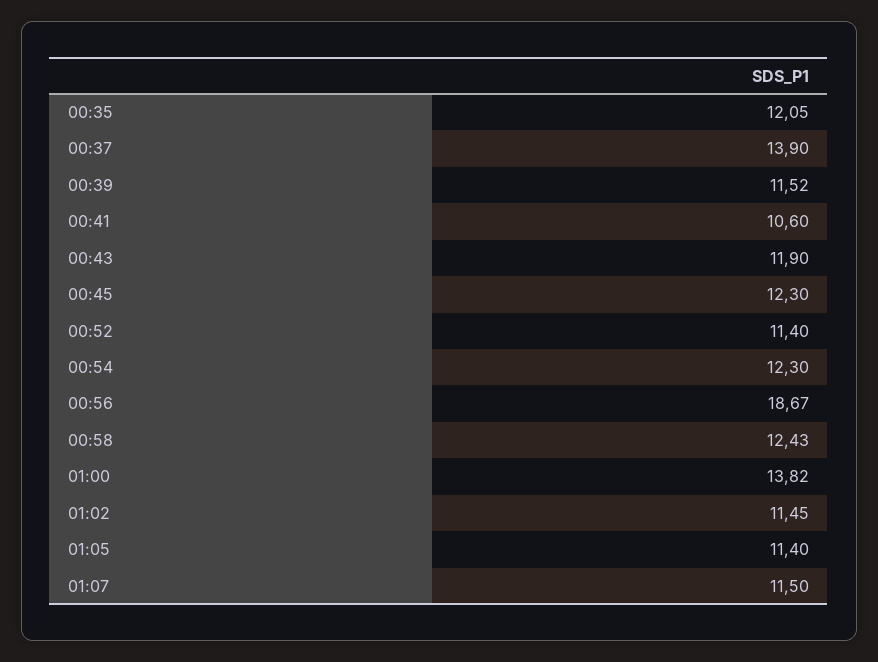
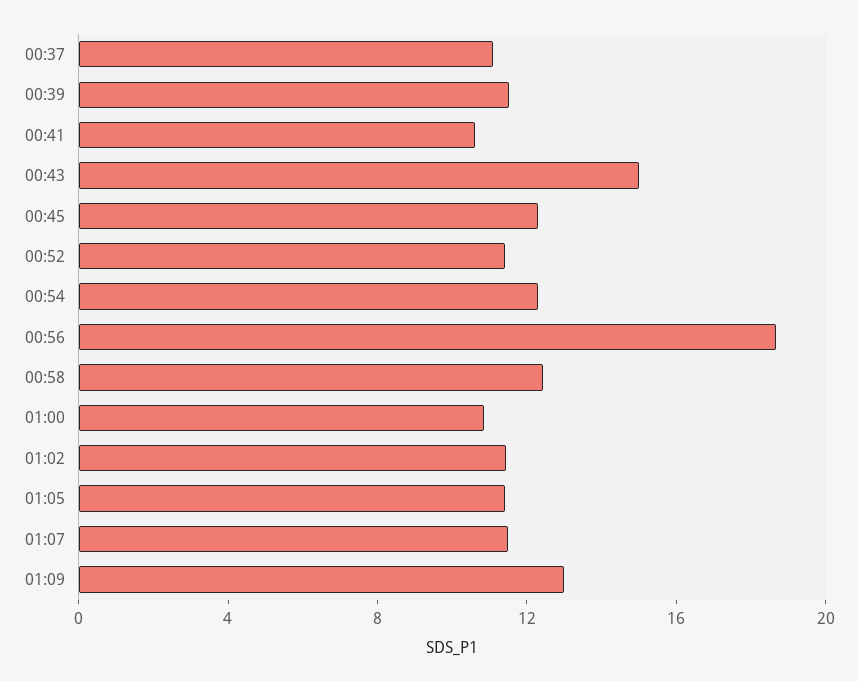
00:35: 12.05 -> none
00:37: 13.9 -> 11
00:43: 11.9 -> 15
01:00: 13.82 -> 11
01:09: none -> 13

